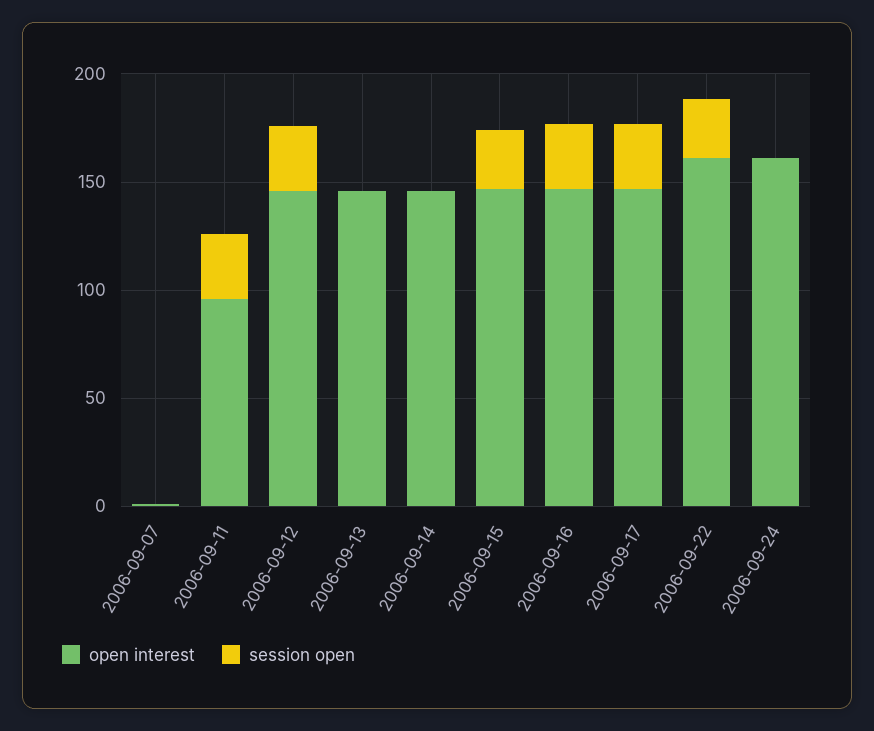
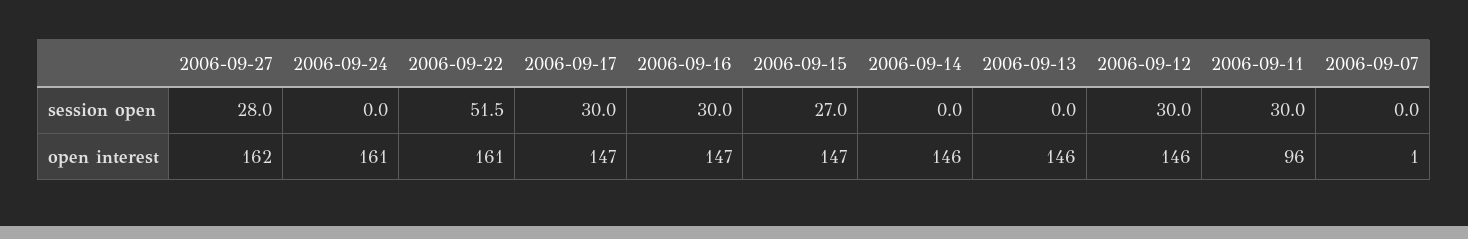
session open, 2006-09-22: 30 -> 51.5
session open, 2006-09-27: none -> 28
open interest, 2006-09-27: none -> 162

